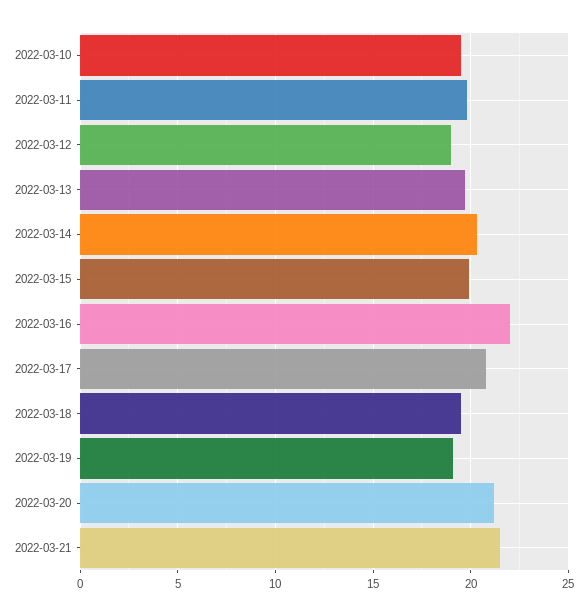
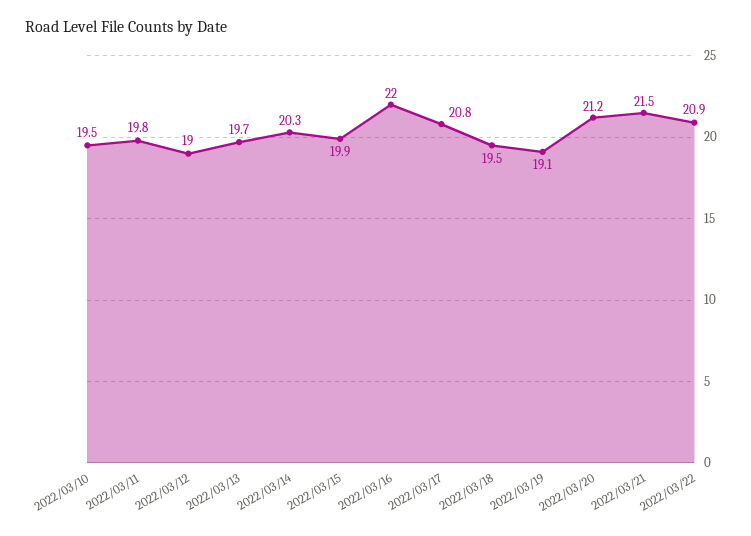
2022/03/22: none -> 20.9

